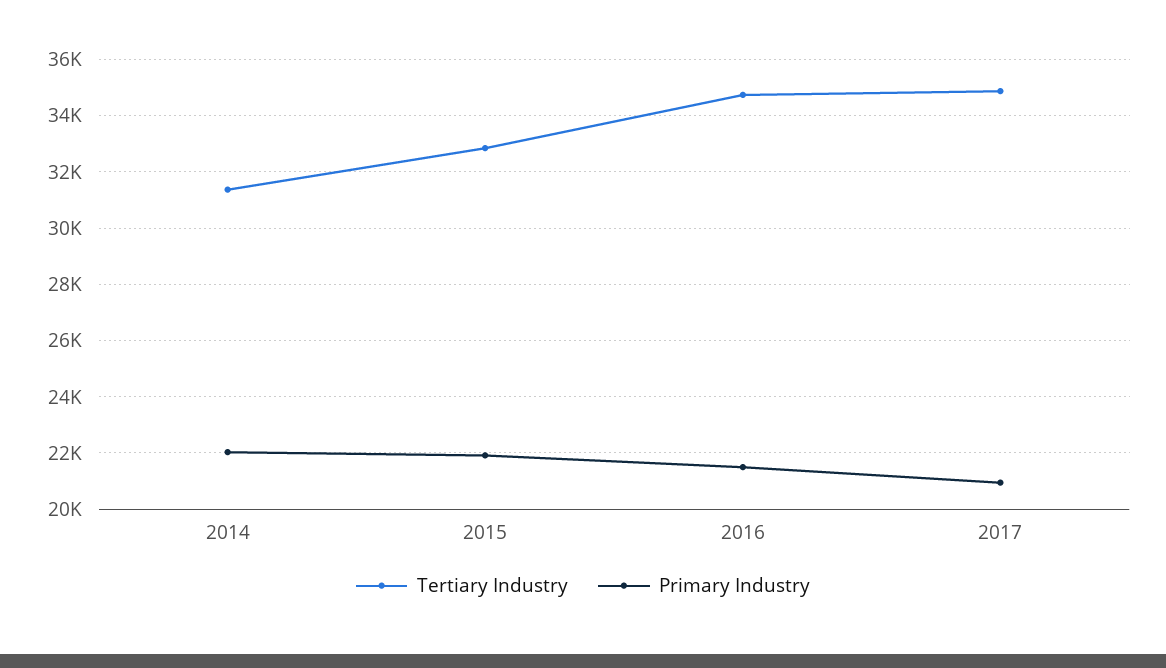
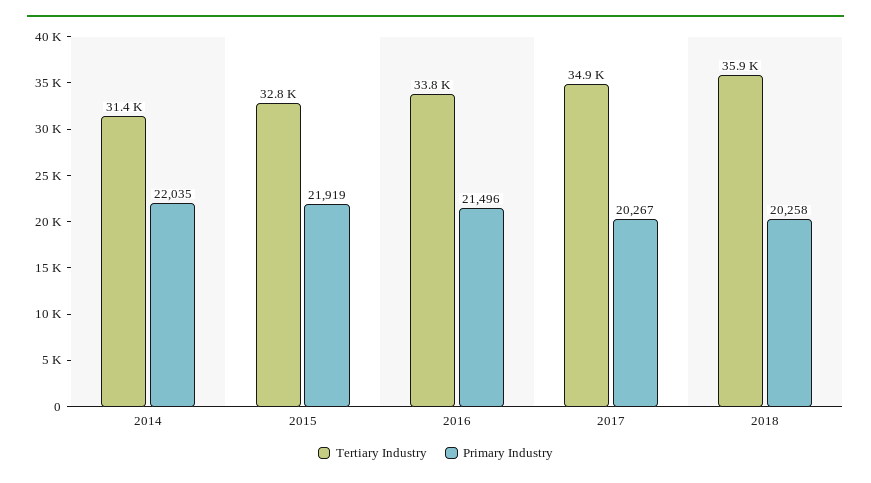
Tertiary Industry, 2016: 34750 -> 33800
Primary Industry, 2017: 21000 -> 20267
Tertiary Industry, 2018: none -> 35900
Primary Industry, 2018: none -> 20258

